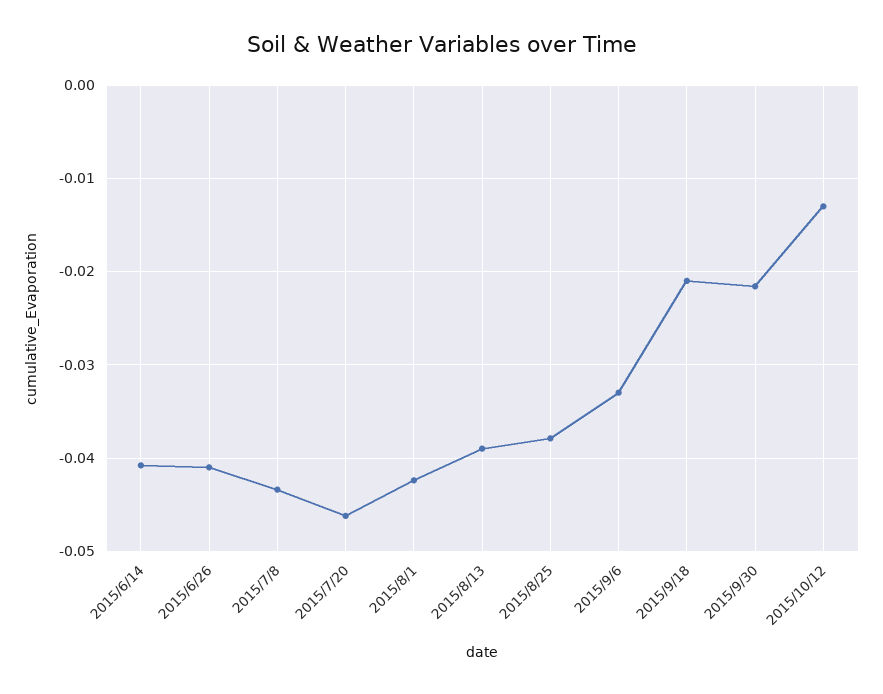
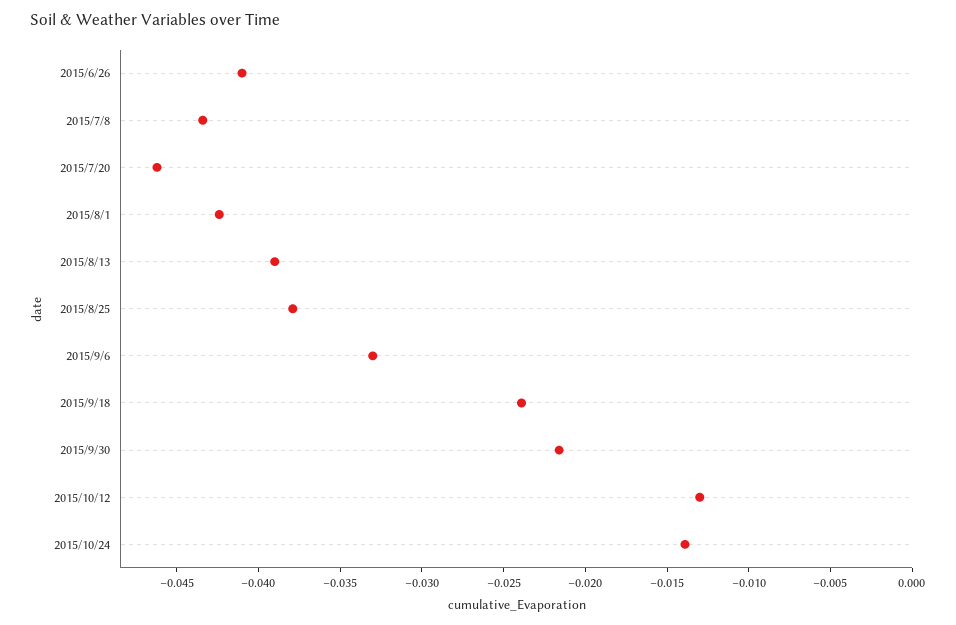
2015/6/14: -0.041 -> none
2015/9/18: -0.021 -> -0.024
2015/10/24: none -> -0.014

